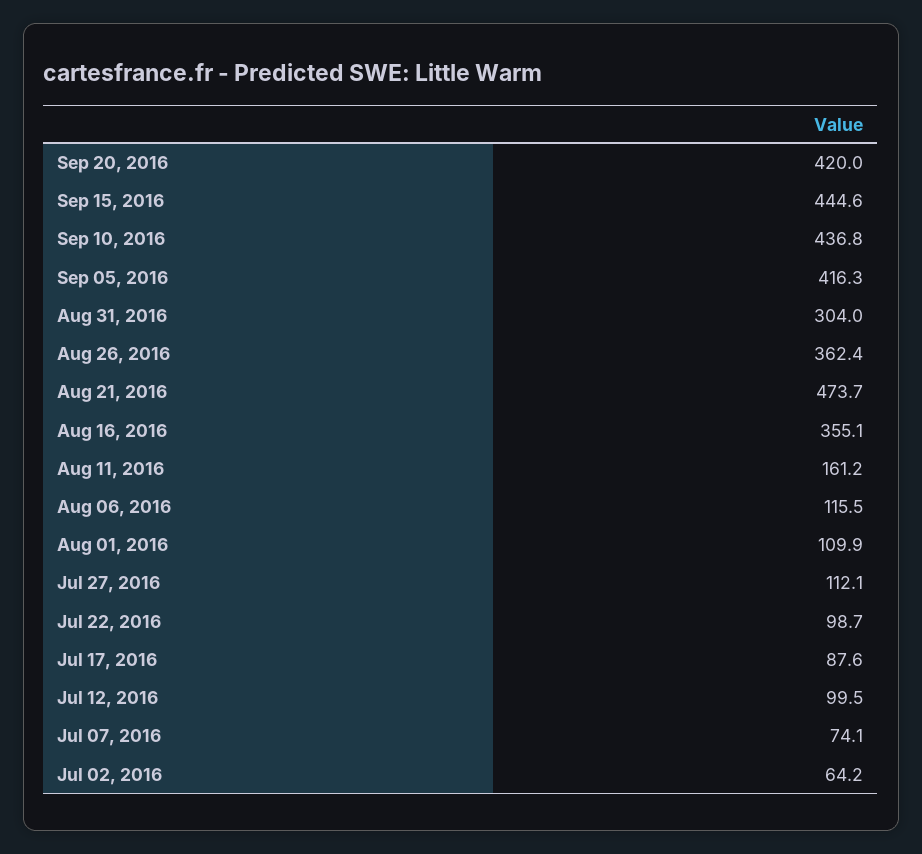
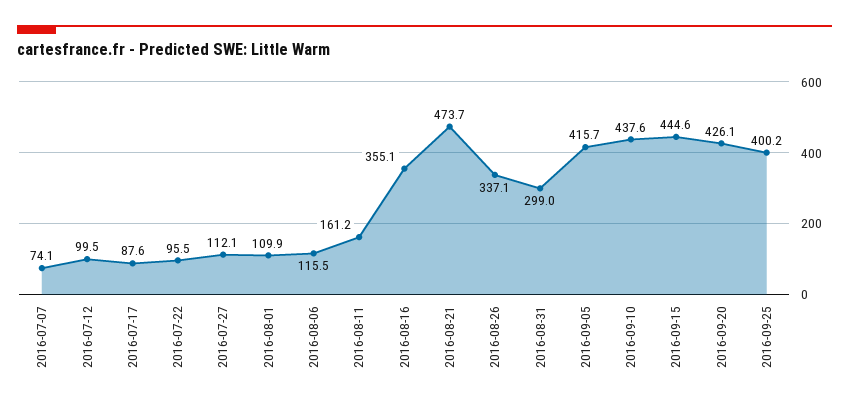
Sep 20, 2016: 420 -> 426.1
Sep 10, 2016: 436.8 -> 437.6
Sep 05, 2016: 416.3 -> 415.7
Aug 31, 2016: 304 -> 299
Aug 26, 2016: 362.4 -> 337.1
Jul 22, 2016: 98.7 -> 95.5
Jul 02, 2016: 64.2 -> none
2016-09-25: none -> 400.2

